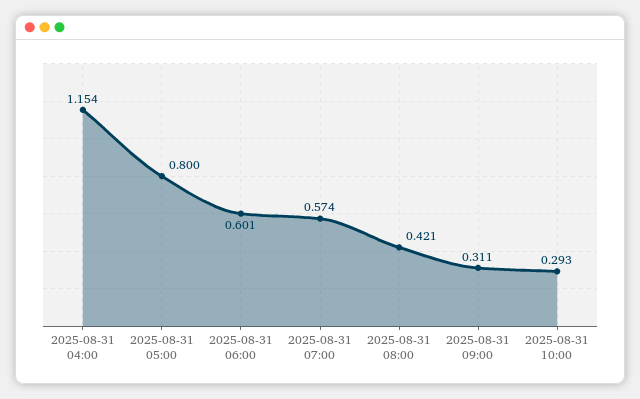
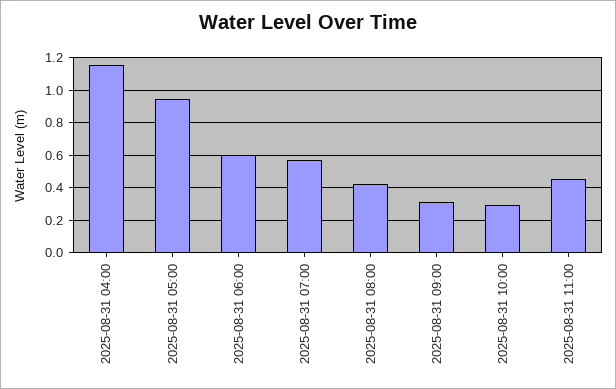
2025-08-31 05:00: 0.8 -> 0.95
2025-08-31 11:00: none -> 0.45

